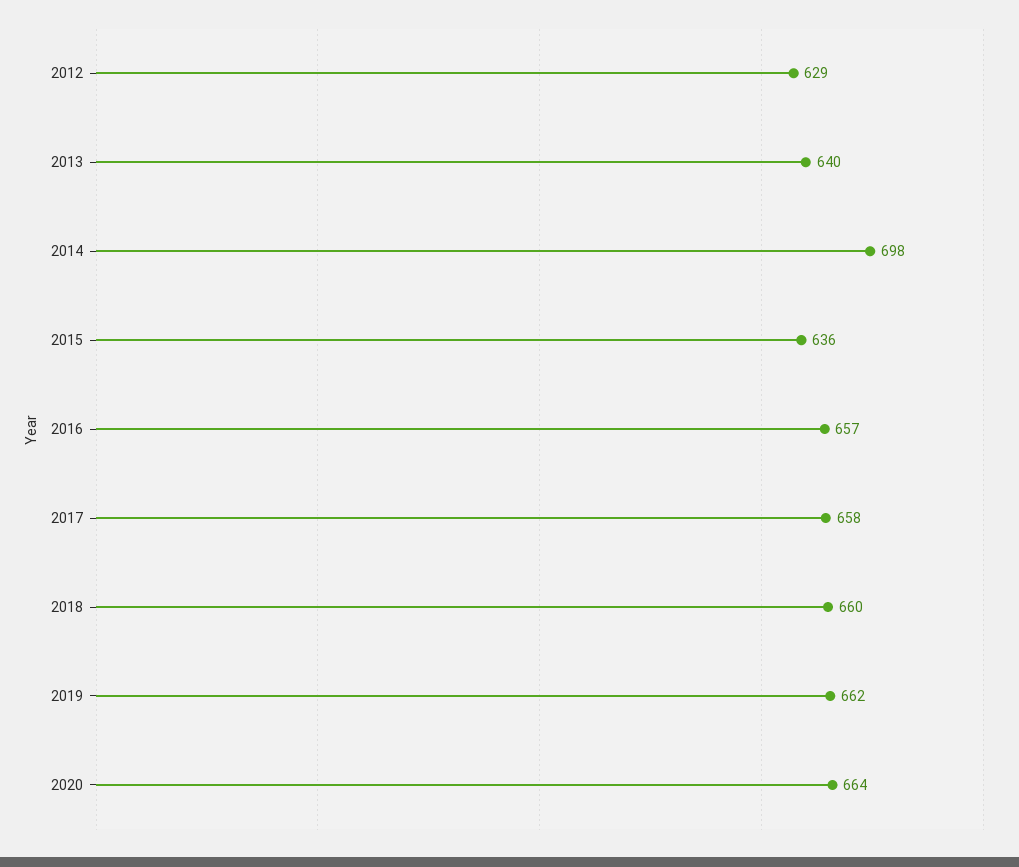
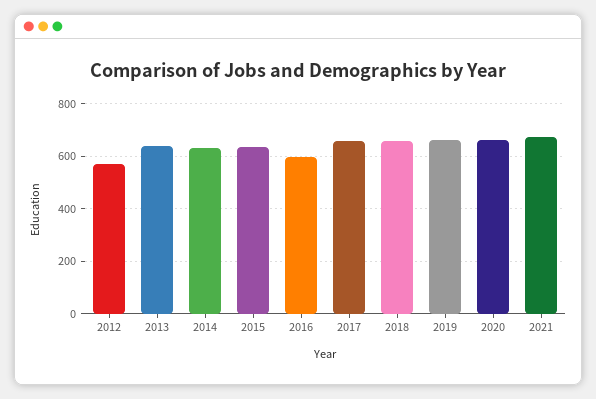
2012: 629 -> 575
2014: 698 -> 625
2016: 657 -> 600
2021: none -> 675

